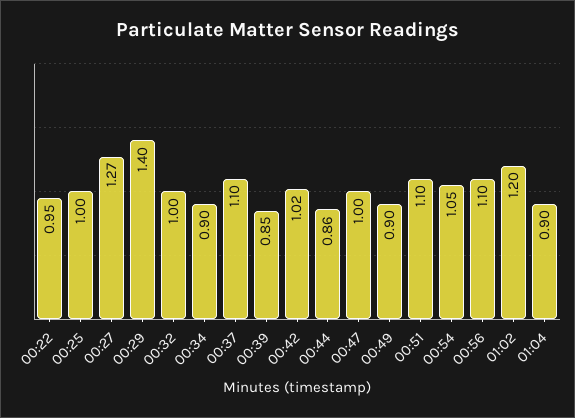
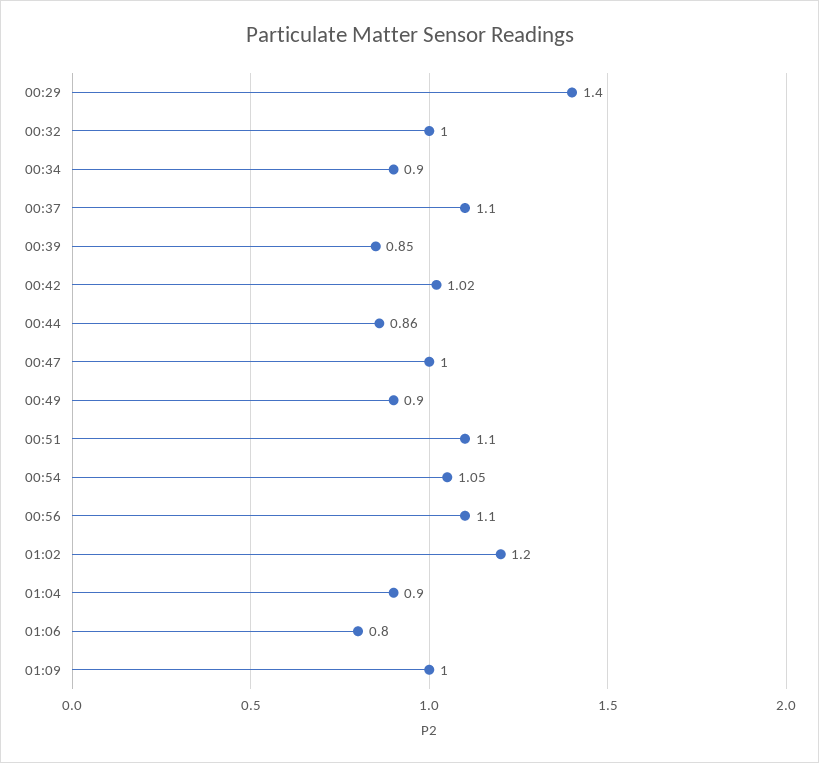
00:22: 0.95 -> none
00:25: 1 -> none
00:27: 1.27 -> none
01:06: none -> 0.8
01:09: none -> 1

